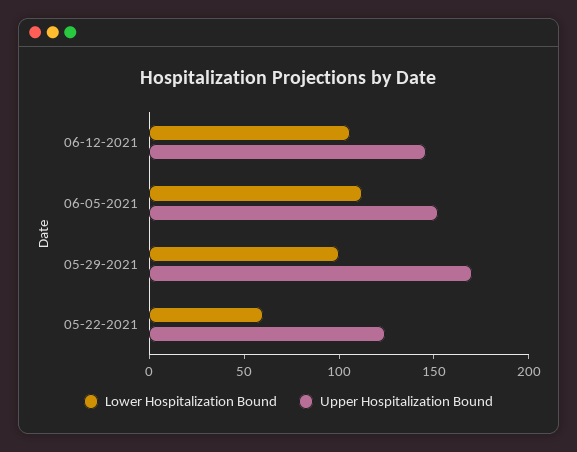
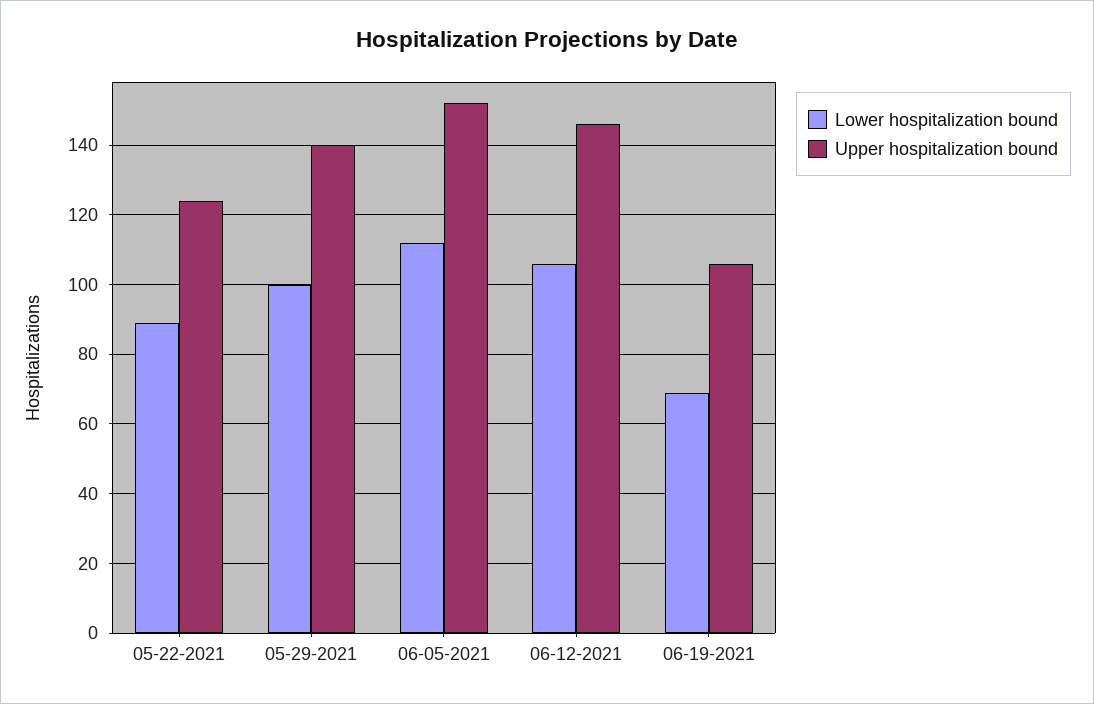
Upper Hospitalization Bound, 05-29-2021: 170 -> 140
Lower Hospitalization Bound, 05-22-2021: 60 -> 90
Lower Hospitalization Bound, 06-19-2021: none -> 70
Upper Hospitalization Bound, 06-19-2021: none -> 105

